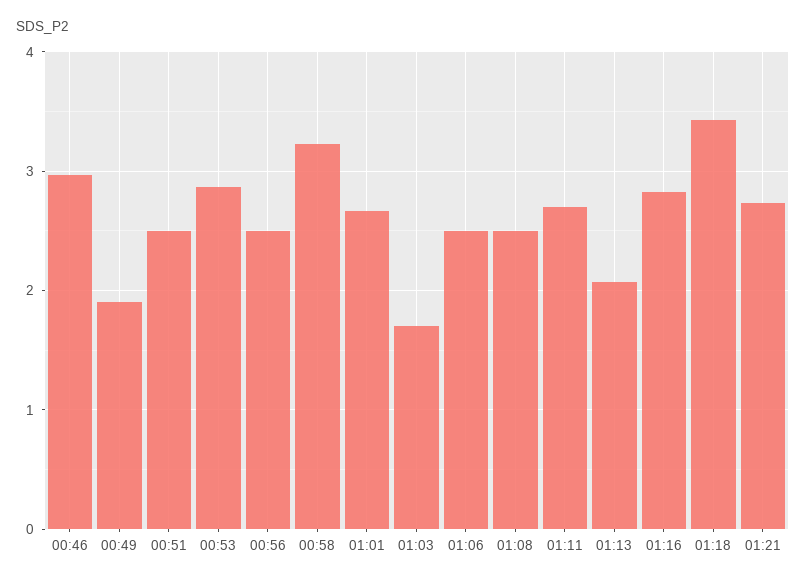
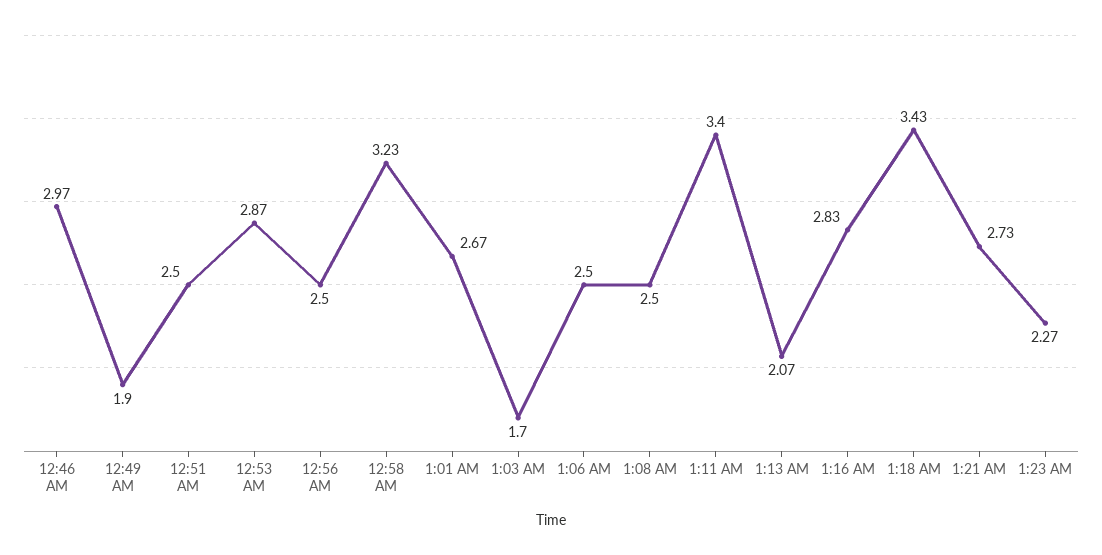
01:11: 2.7 -> 3.4
1:23 AM: none -> 2.27

